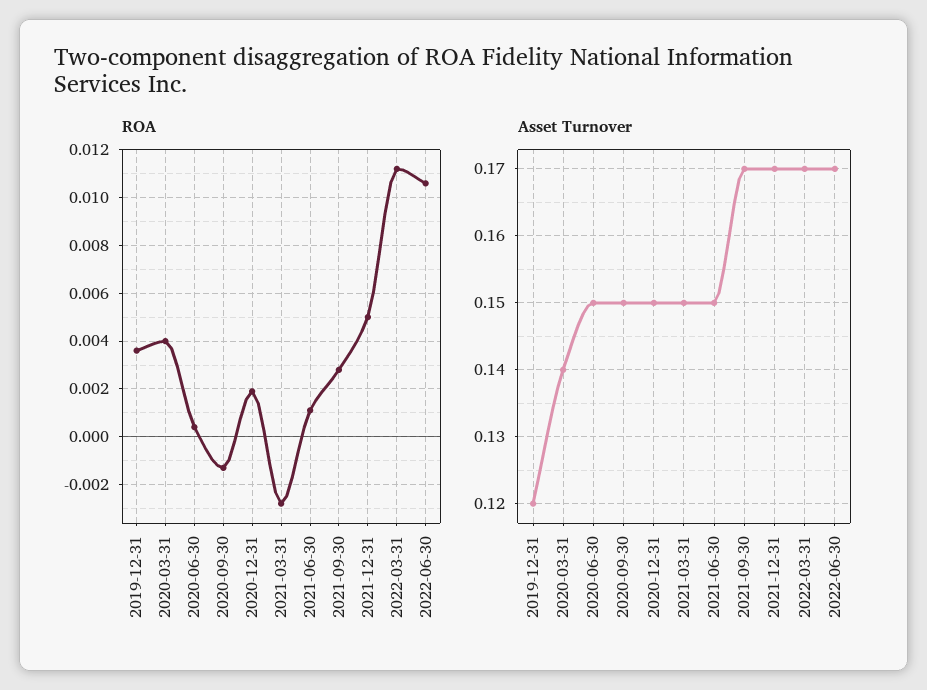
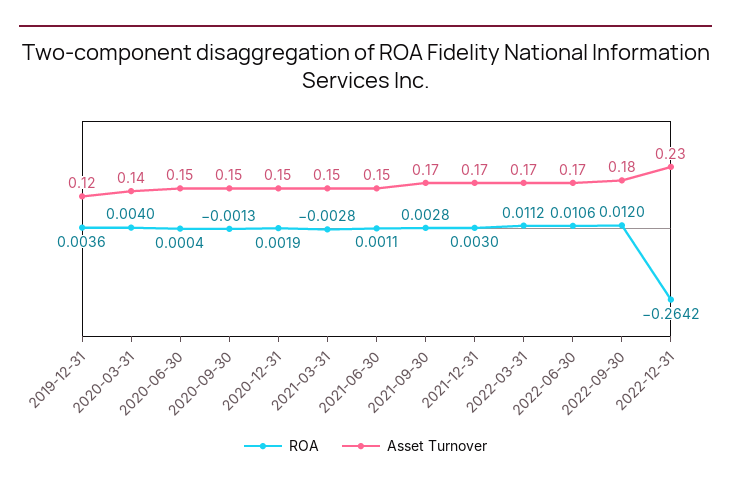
ROA, 2021-12-31: 0.005 -> 0.003
ROA, 2022-09-30: none -> 0.012
Asset Turnover, 2022-09-30: none -> 0.18
ROA, 2022-12-31: none -> -0.2642
Asset Turnover, 2022-12-31: none -> 0.23

